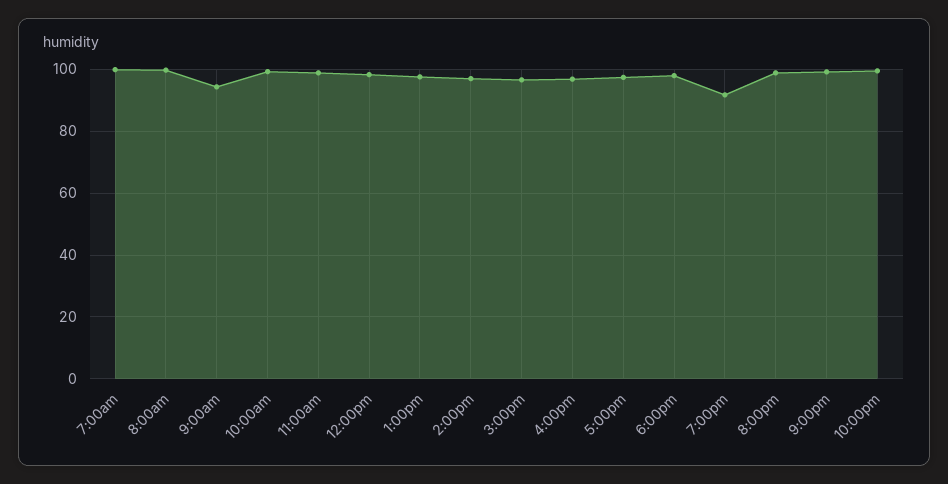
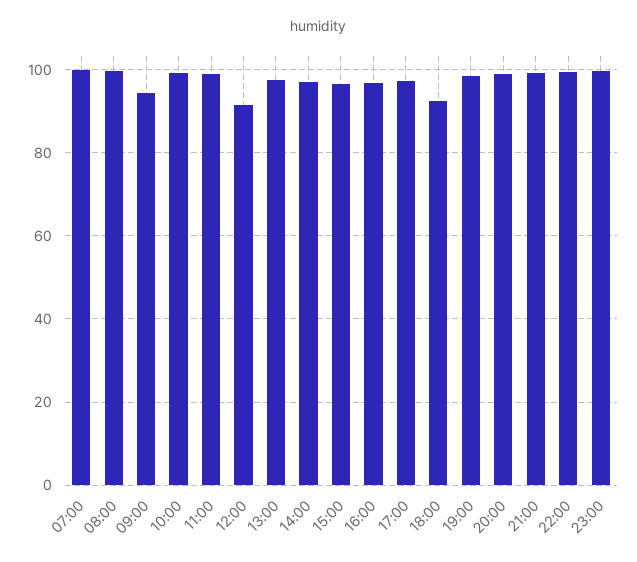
12:00pm: 98 -> 92
6:00pm: 98 -> 92
7:00pm: 92 -> 98
23:00: none -> 100

